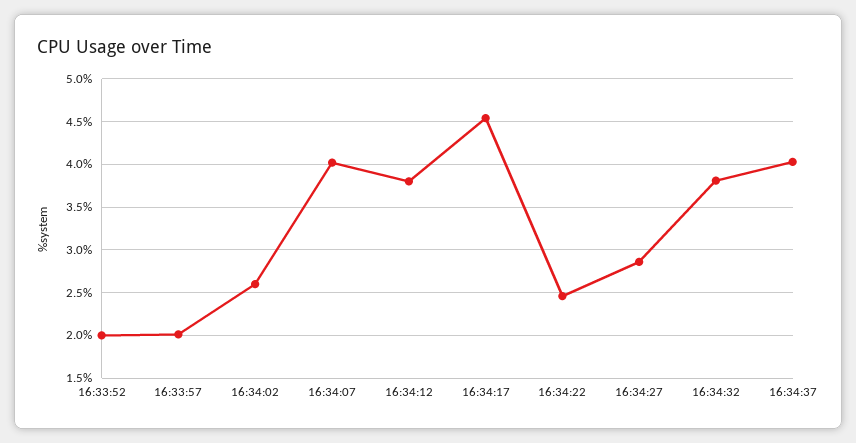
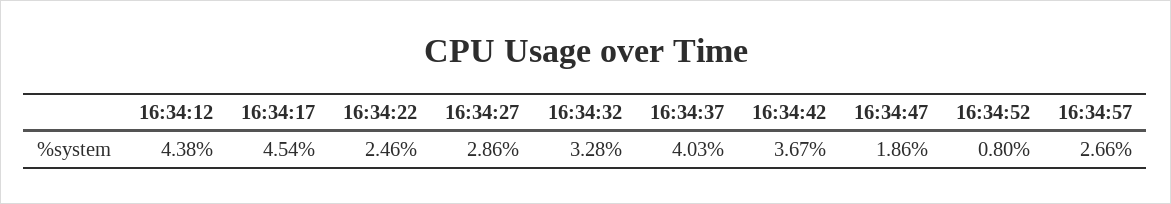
16:33:52: 2 -> none
16:33:57: 2 -> none
16:34:02: 2.6 -> none
16:34:07: 4 -> none
16:34:12: 3.8 -> 4.38
16:34:32: 3.8 -> 3.28
16:34:42: none -> 3.67
16:34:47: none -> 1.86
16:34:52: none -> 0.8
16:34:57: none -> 2.66

